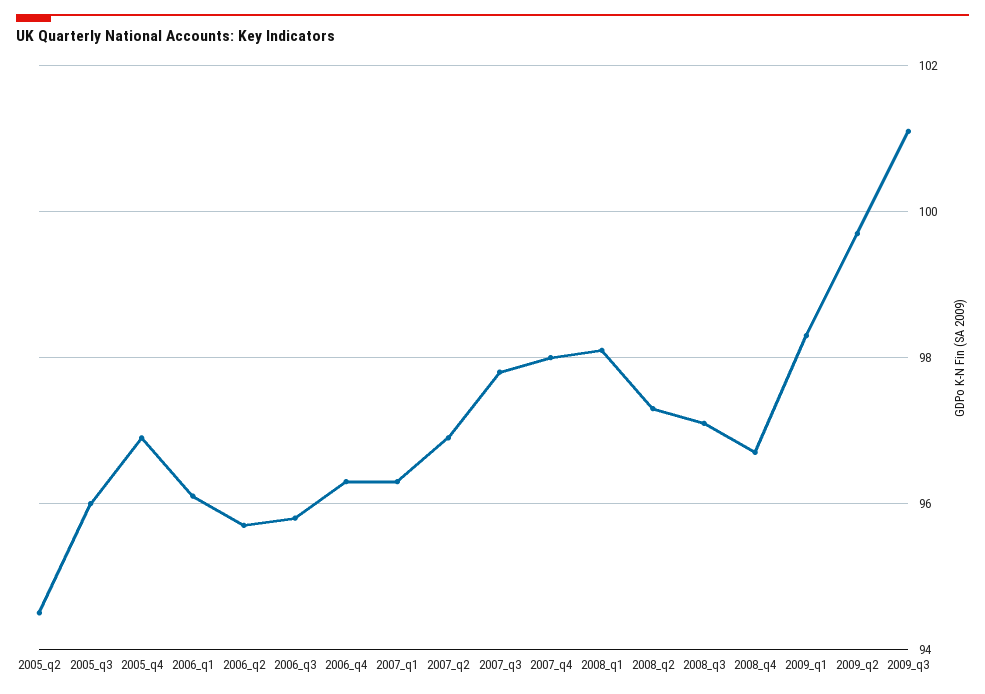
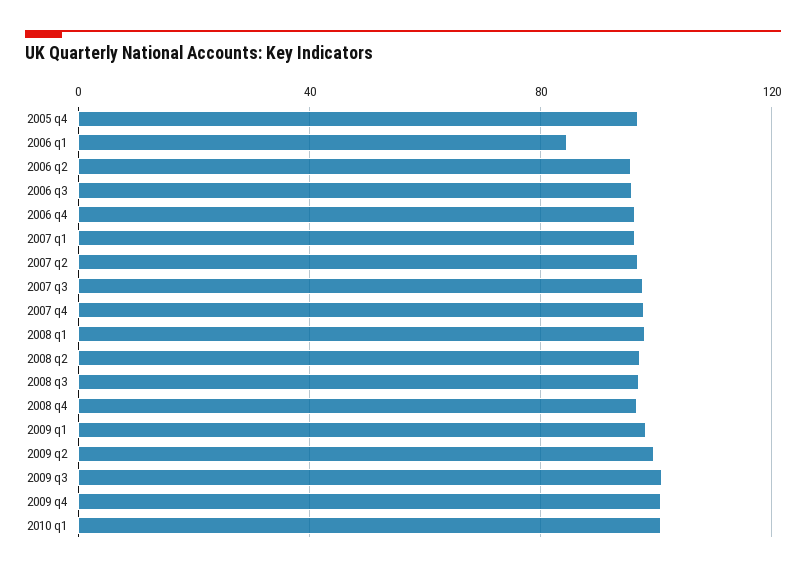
2005_q2: 94.5 -> none
2005_q3: 96 -> none
2006_q1: 96 -> 85
2009 q4: none -> 100
2010 q1: none -> 100

